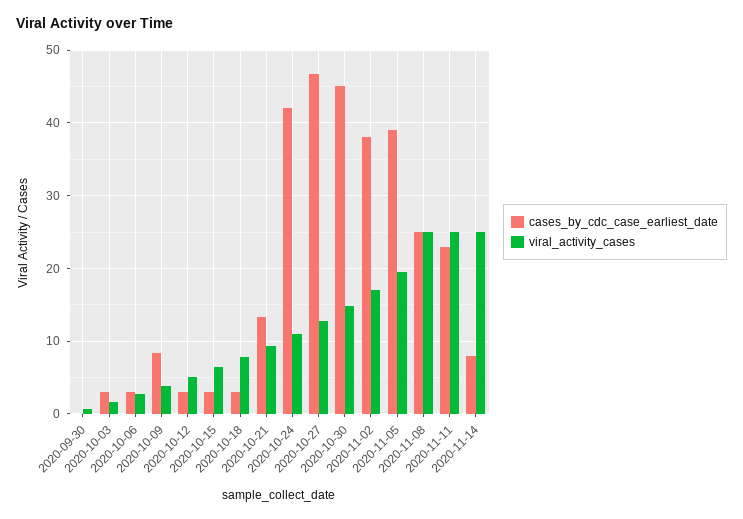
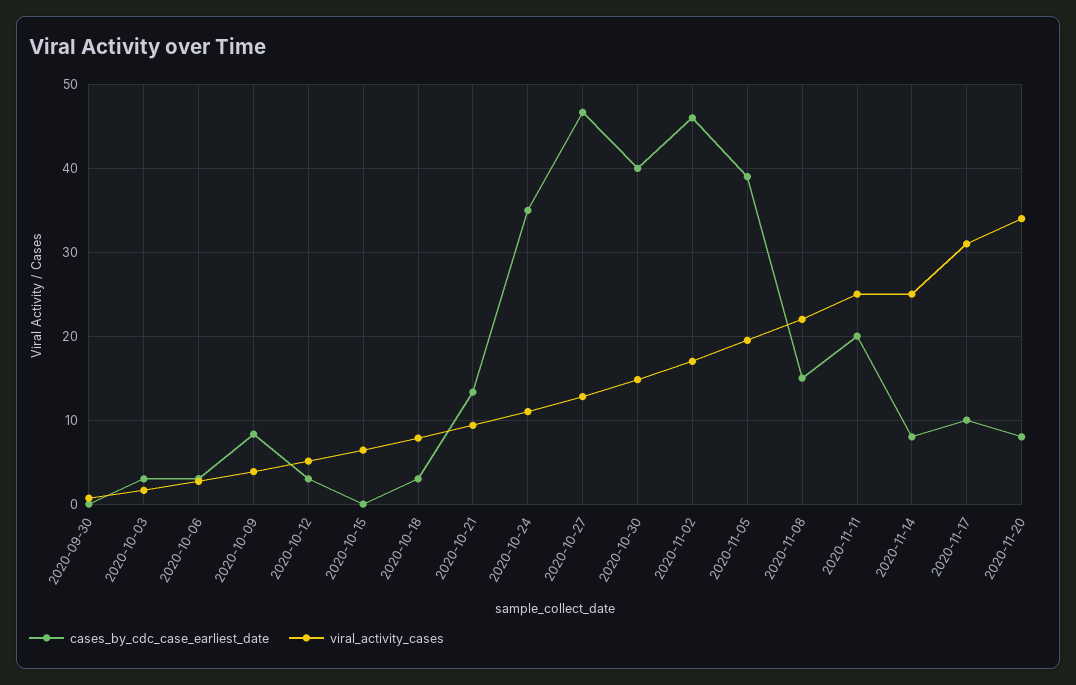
cases_by_cdc_case_earliest_date, 2020-10-15: 3 -> 0
cases_by_cdc_case_earliest_date, 2020-10-24: 42 -> 35
cases_by_cdc_case_earliest_date, 2020-10-30: 45 -> 40
cases_by_cdc_case_earliest_date, 2020-11-02: 38 -> 46
cases_by_cdc_case_earliest_date, 2020-11-08: 25 -> 15
viral_activity_cases, 2020-11-08: 25 -> 22
cases_by_cdc_case_earliest_date, 2020-11-11: 23 -> 20
cases_by_cdc_case_earliest_date, 2020-11-17: none -> 10
viral_activity_cases, 2020-11-17: none -> 31
cases_by_cdc_case_earliest_date, 2020-11-20: none -> 8
viral_activity_cases, 2020-11-20: none -> 34

